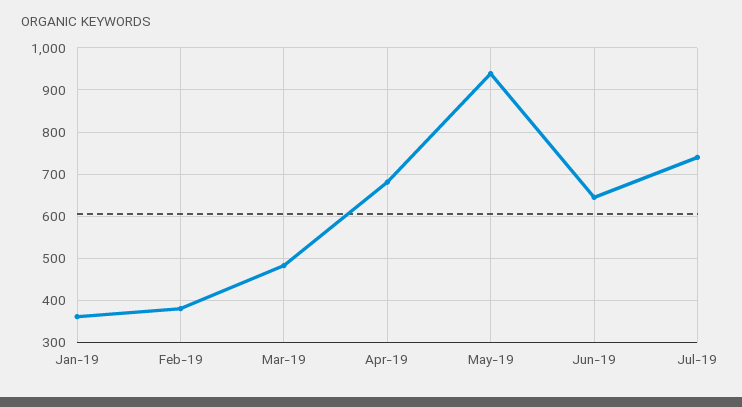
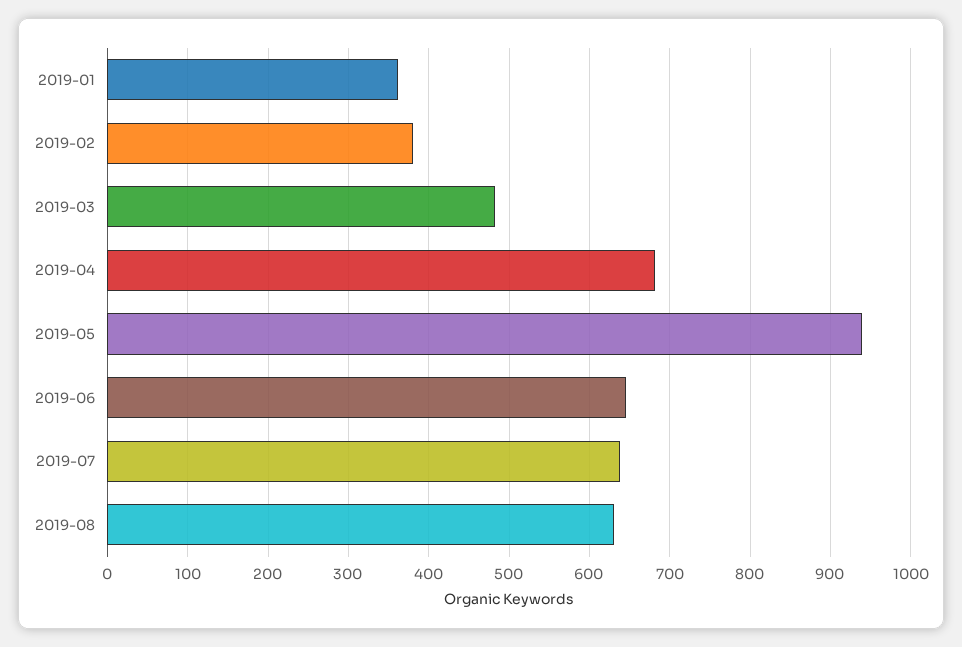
Jul-19: 740 -> 640
2019-08: none -> 630

